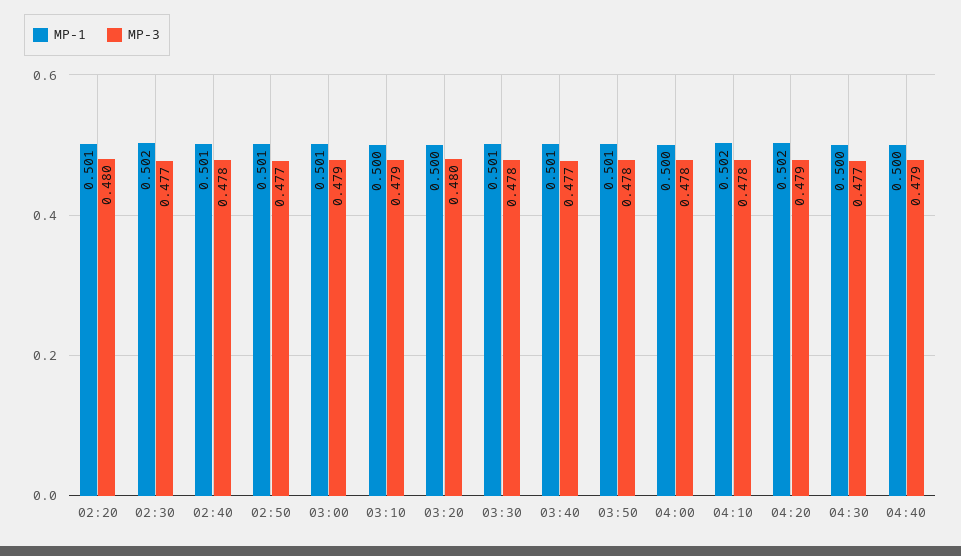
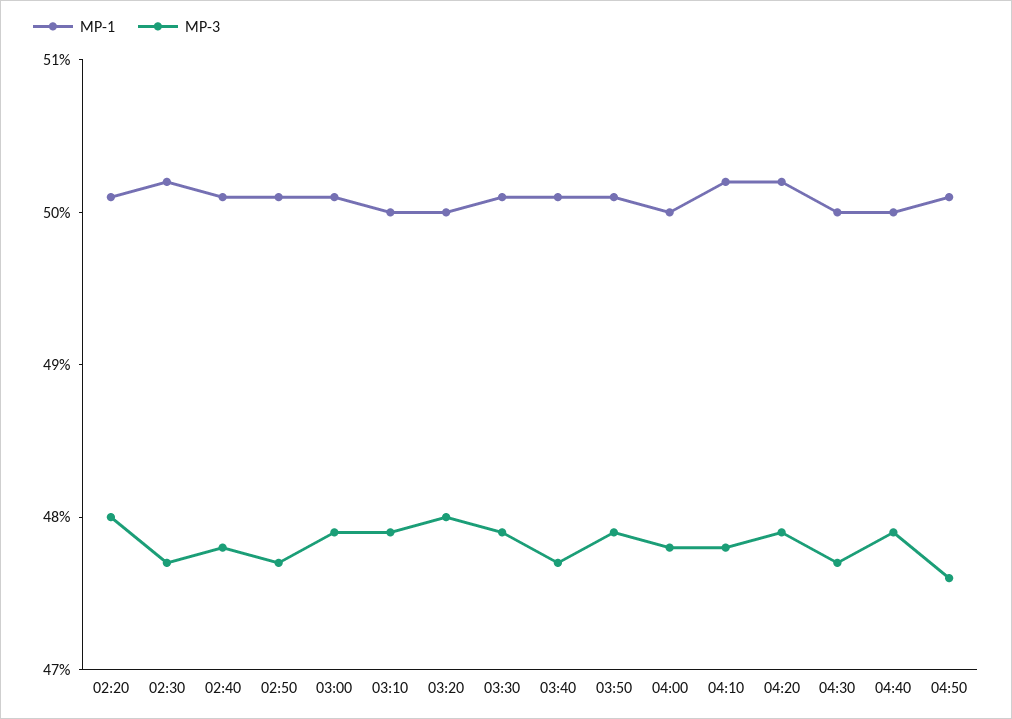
MP-3, 03:30: 0.478 -> 0.479
MP-3, 03:50: 0.478 -> 0.479
MP-1, 04:50: none -> 0.501
MP-3, 04:50: none -> 0.476

